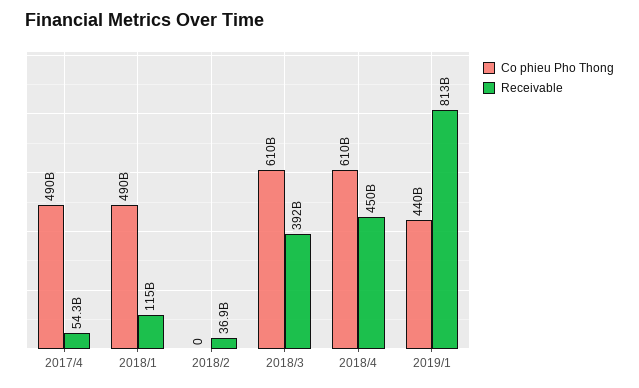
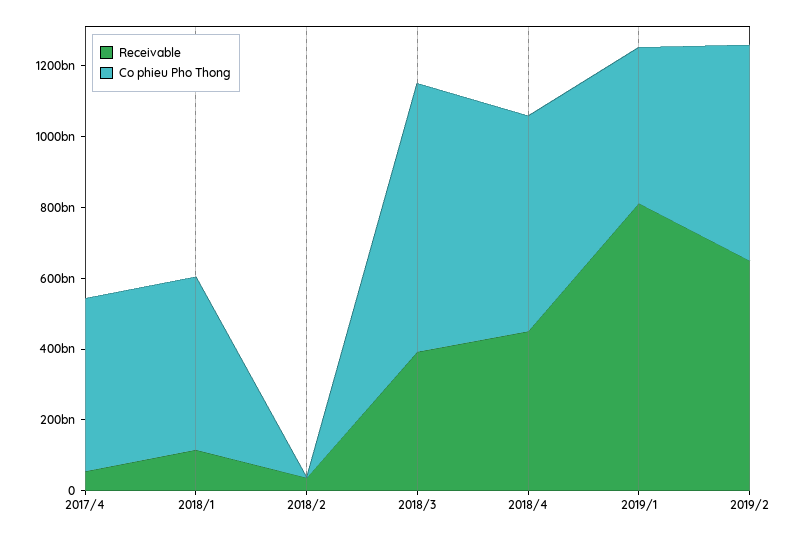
Co phieu Pho Thong, 2018/3: 610000000000 -> 750000000000
Receivable, 2019/2: none -> 650000000000
Co phieu Pho Thong, 2019/2: none -> 600000000000

